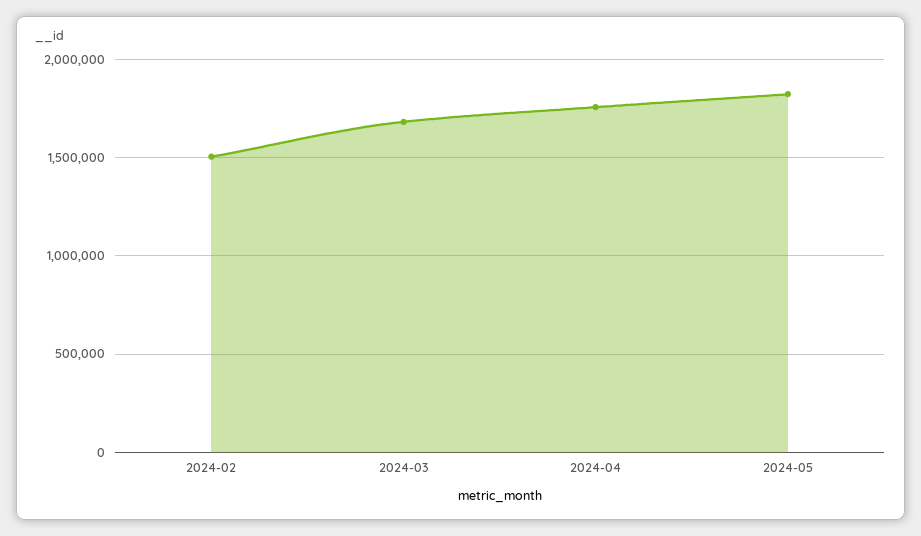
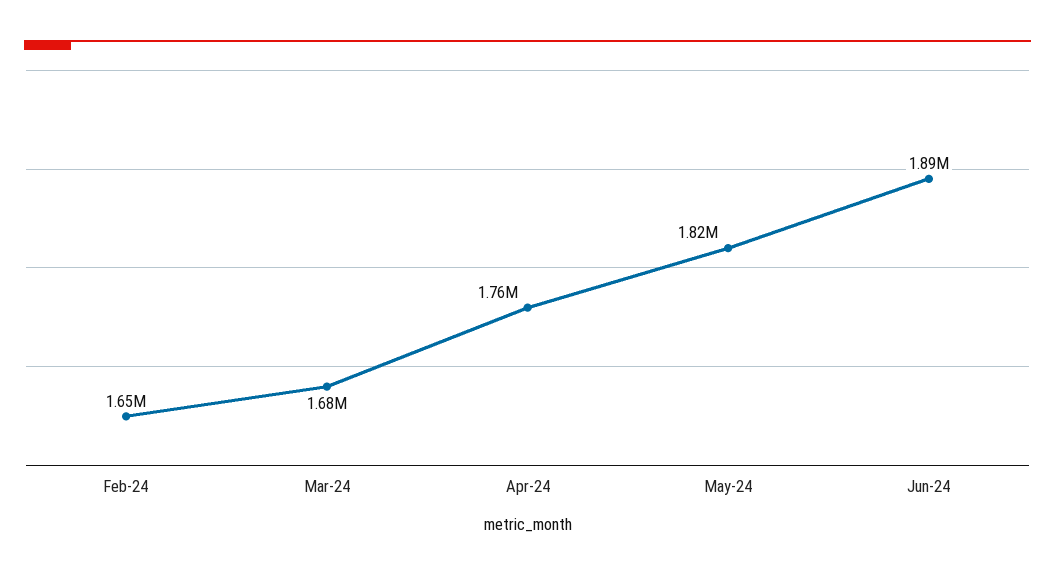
2024-02: 1500000 -> 1650000
Jun-24: none -> 1890000

